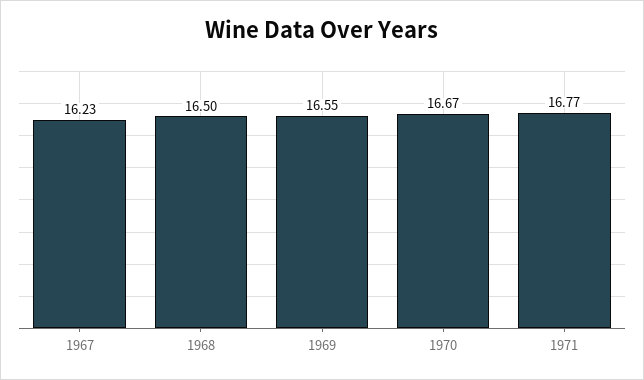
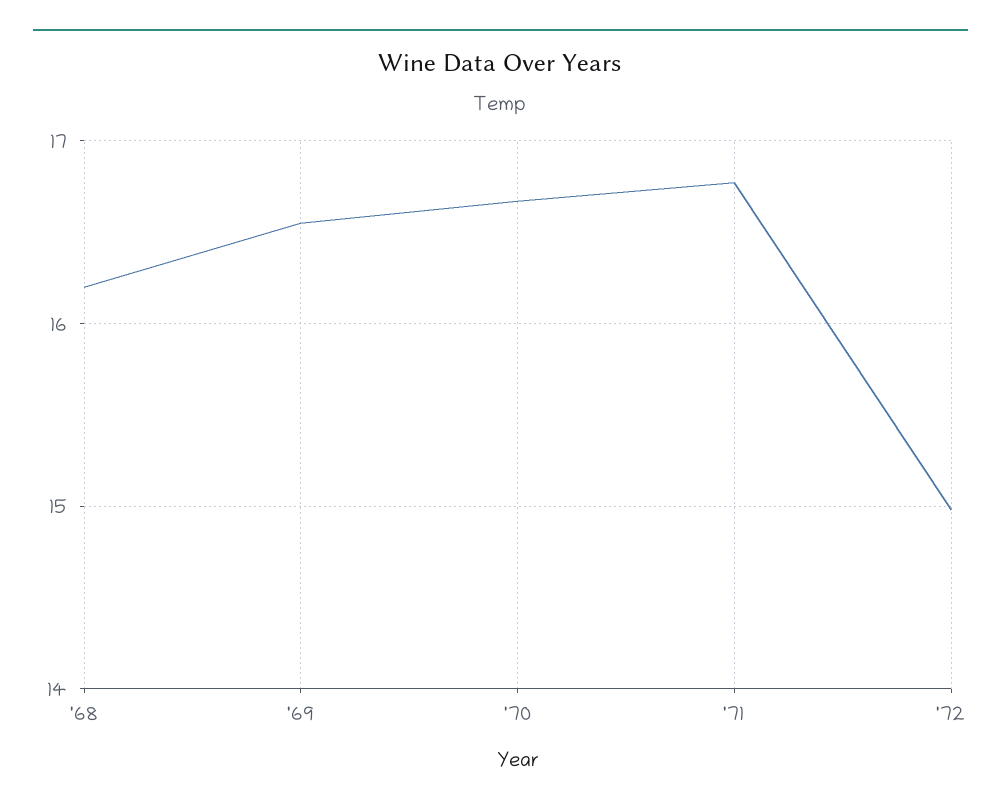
1967: 16.23 -> none
1968: 16.5 -> 16.2
'72: none -> 15

